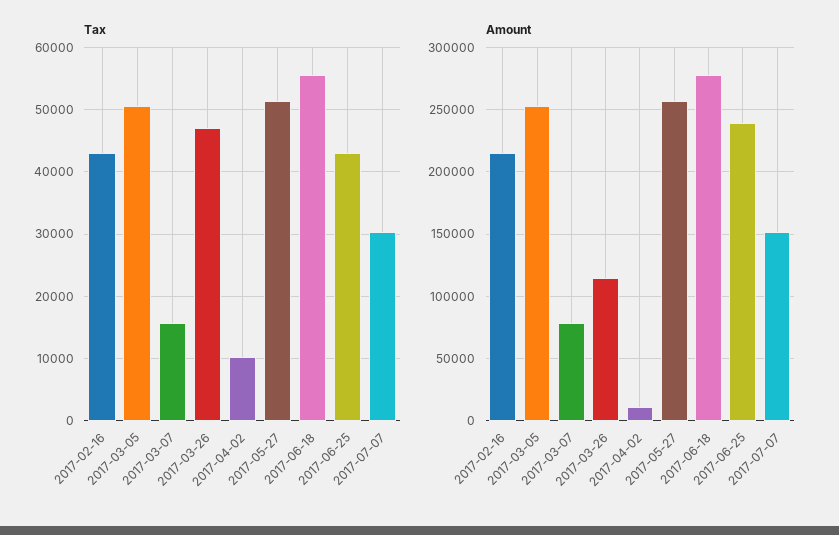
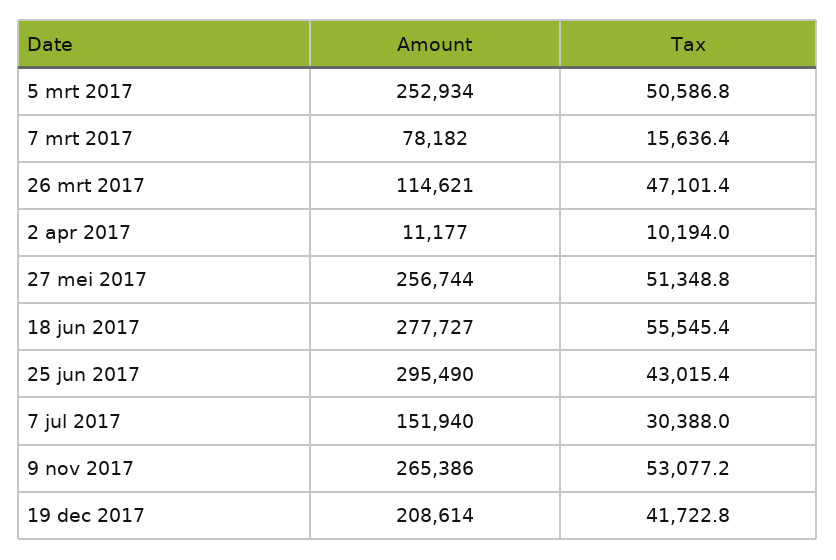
Tax, 2017-02-16: 43000 -> none
Amount, 2017-02-16: 215000 -> none
Amount, 2017-06-25: 240000 -> 295490
Amount, 9 nov 2017: none -> 265386
Tax, 9 nov 2017: none -> 53077.2
Amount, 19 dec 2017: none -> 208614
Tax, 19 dec 2017: none -> 41722.8

